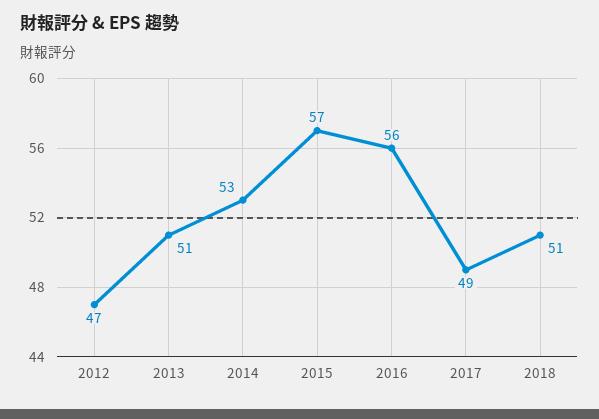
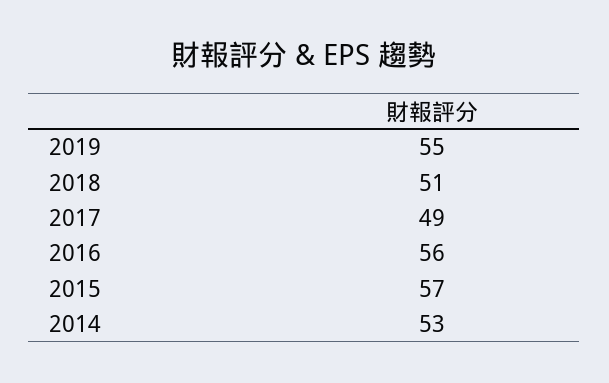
2012: 47 -> none
2013: 51 -> none
2019: none -> 55

